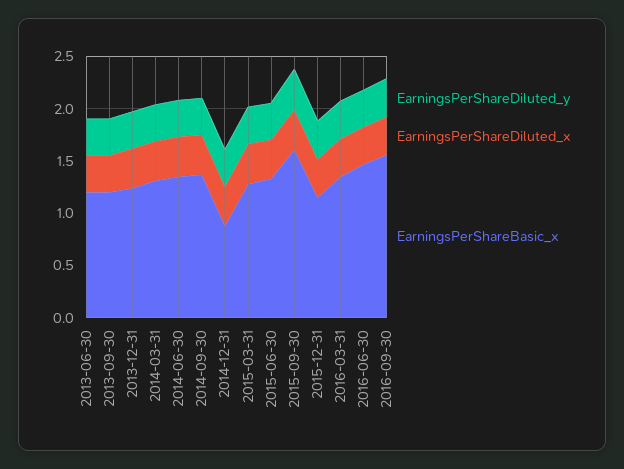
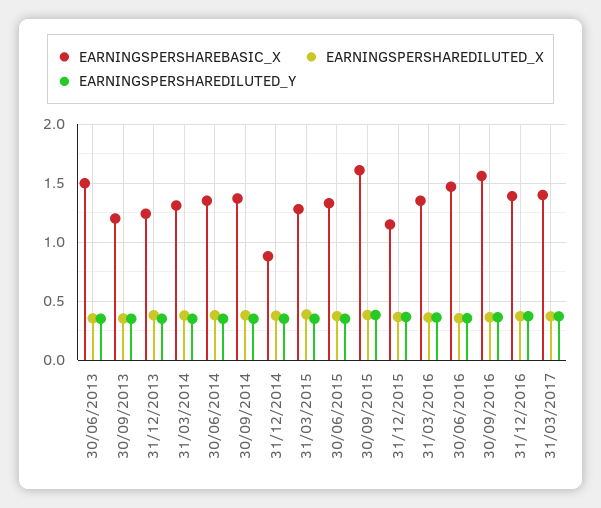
EarningsPerShareBasic_x, 2013-06-30: 1.2 -> 1.5
EarningsPerShareBasic_x, 31/12/2016: none -> 1.4
EarningsPerShareDiluted_x, 31/12/2016: none -> 0.4
EarningsPerShareDiluted_y, 31/12/2016: none -> 0.4
EarningsPerShareBasic_x, 31/03/2017: none -> 1.4
EarningsPerShareDiluted_x, 31/03/2017: none -> 0.4
EarningsPerShareDiluted_y, 31/03/2017: none -> 0.4

